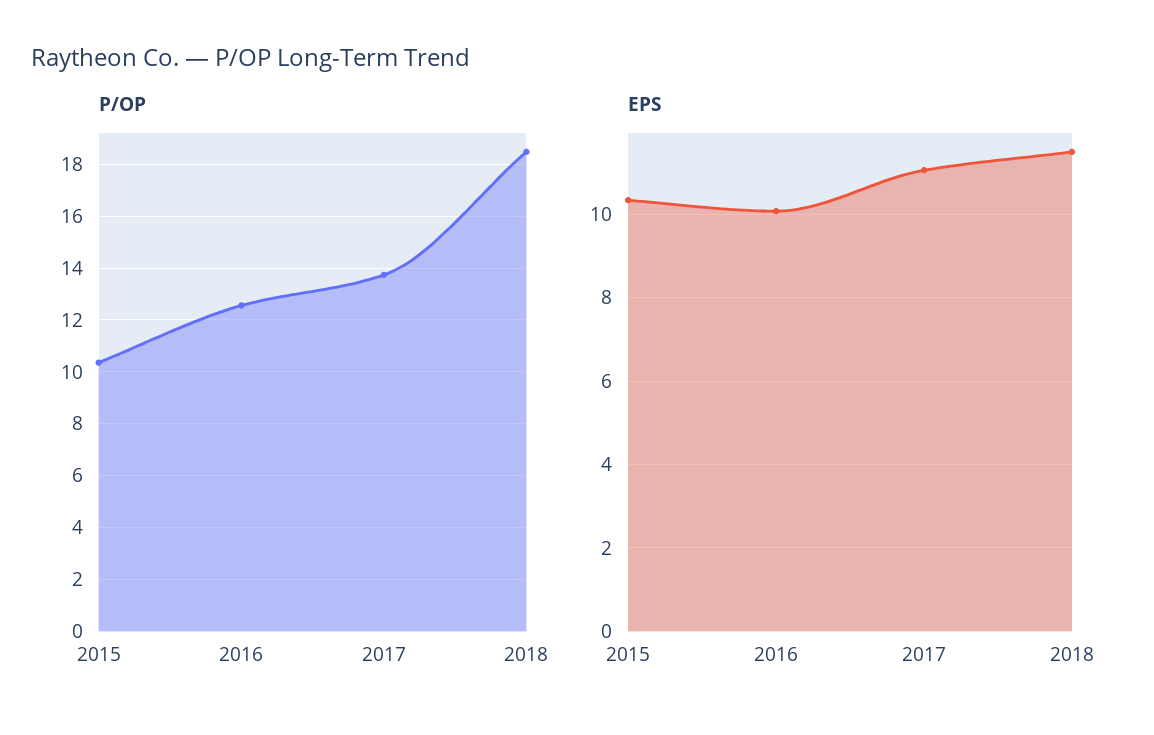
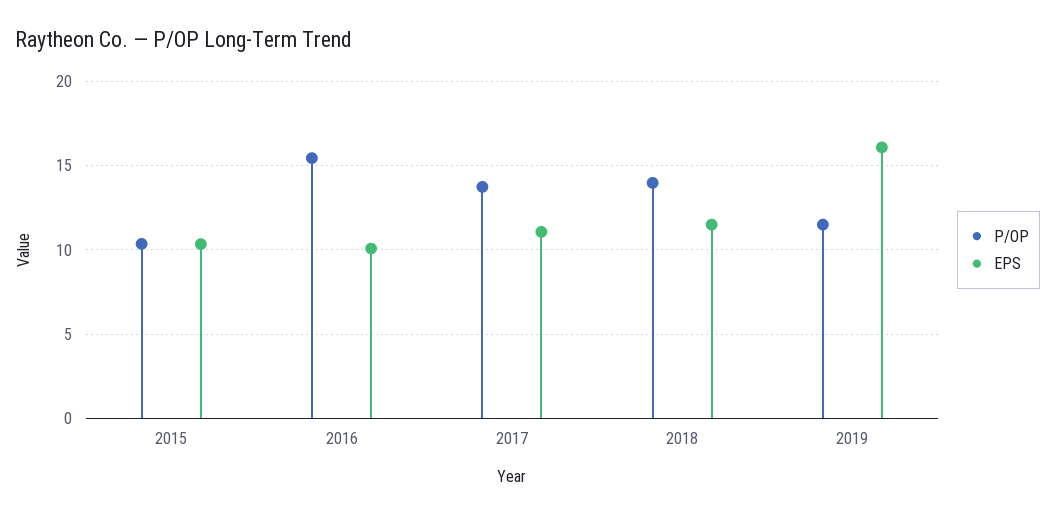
P/OP, 2016: 12.5 -> 15.5
P/OP, 2018: 18.5 -> 14
P/OP, 2019: none -> 11.5
EPS, 2019: none -> 16

